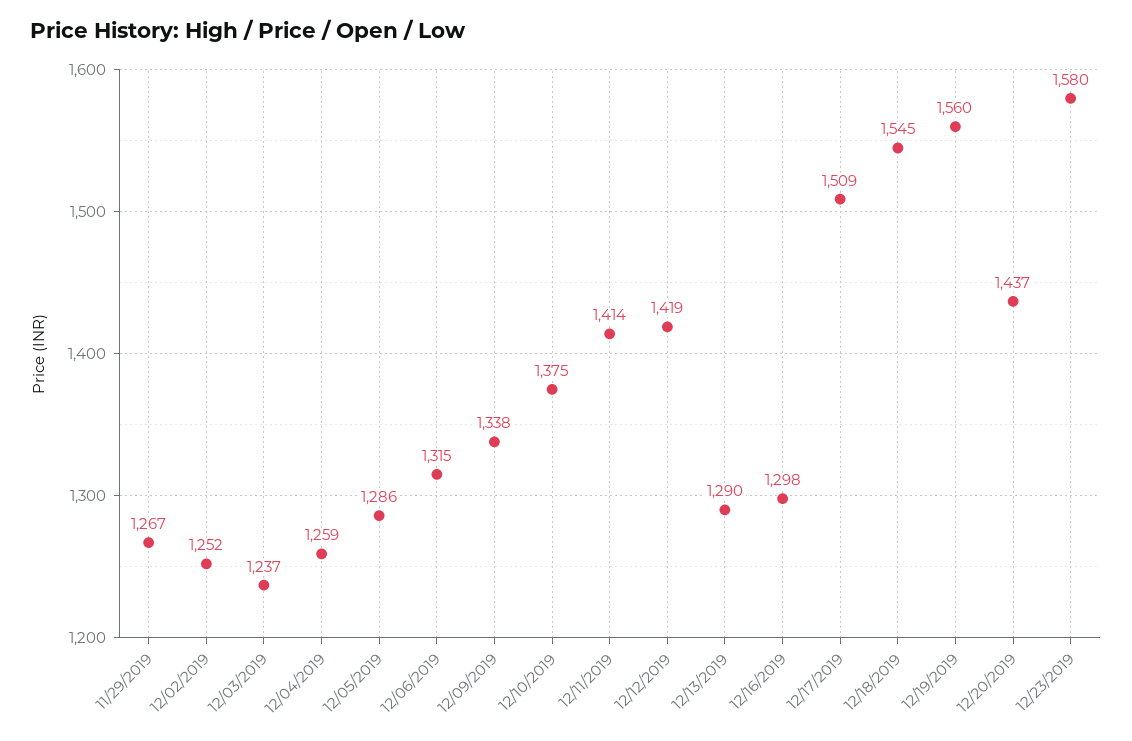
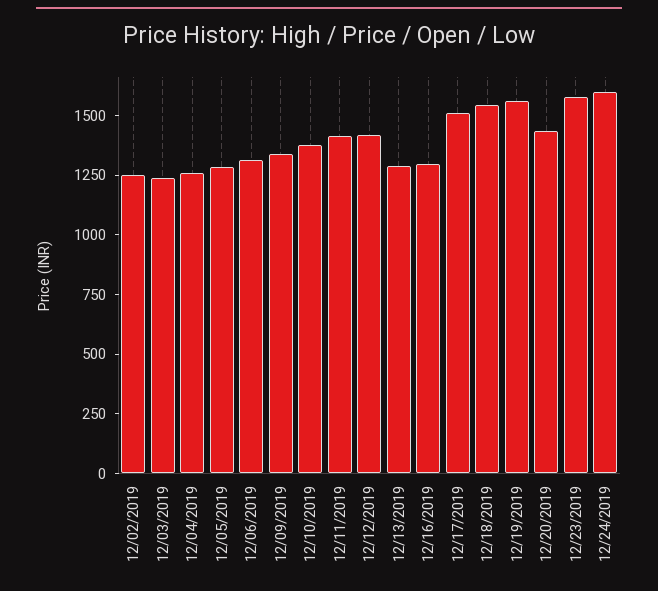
11/29/2019: 1267 -> none
12/24/2019: none -> 1600

